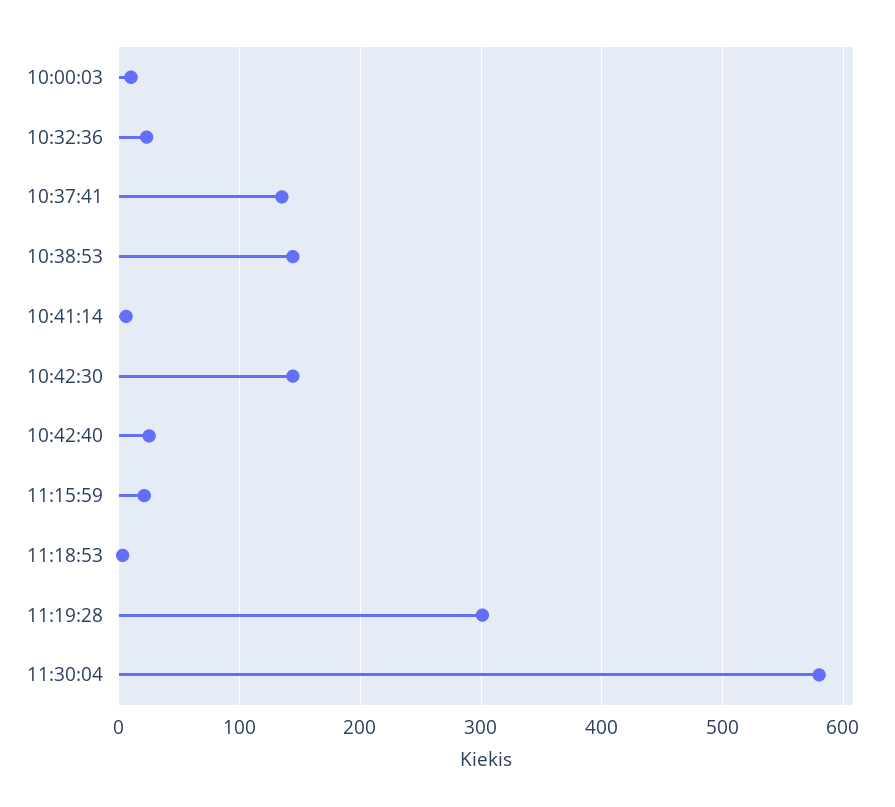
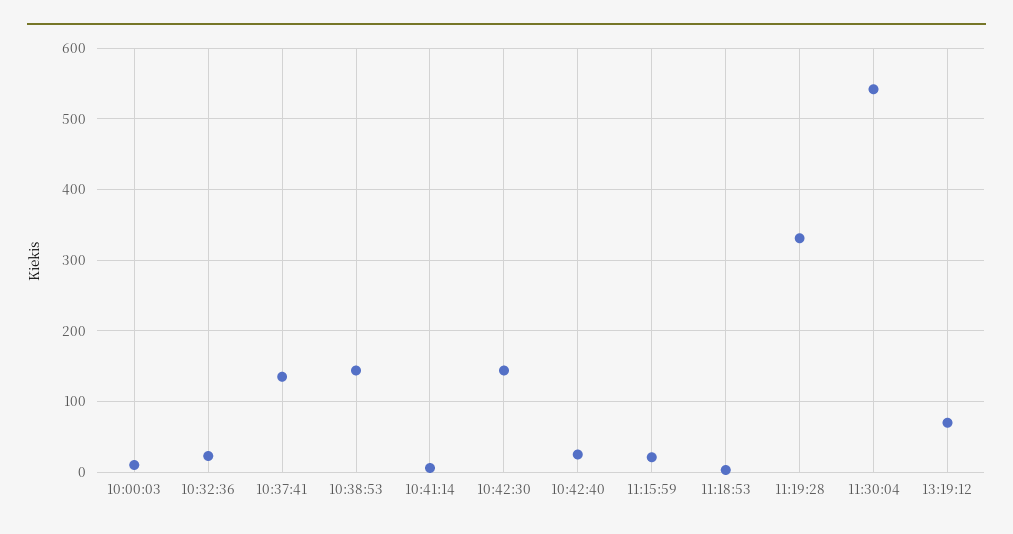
11:19:28: 300 -> 330
11:30:04: 580 -> 540
13:19:12: none -> 70

